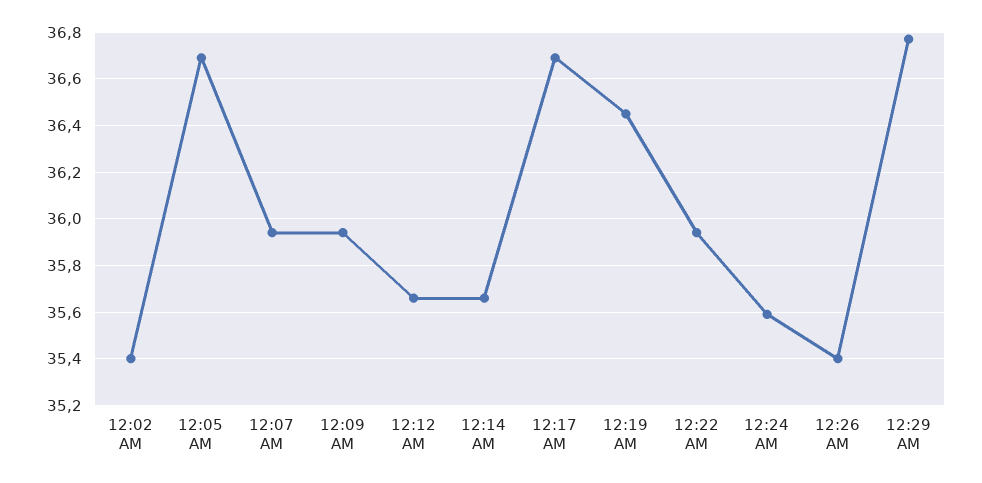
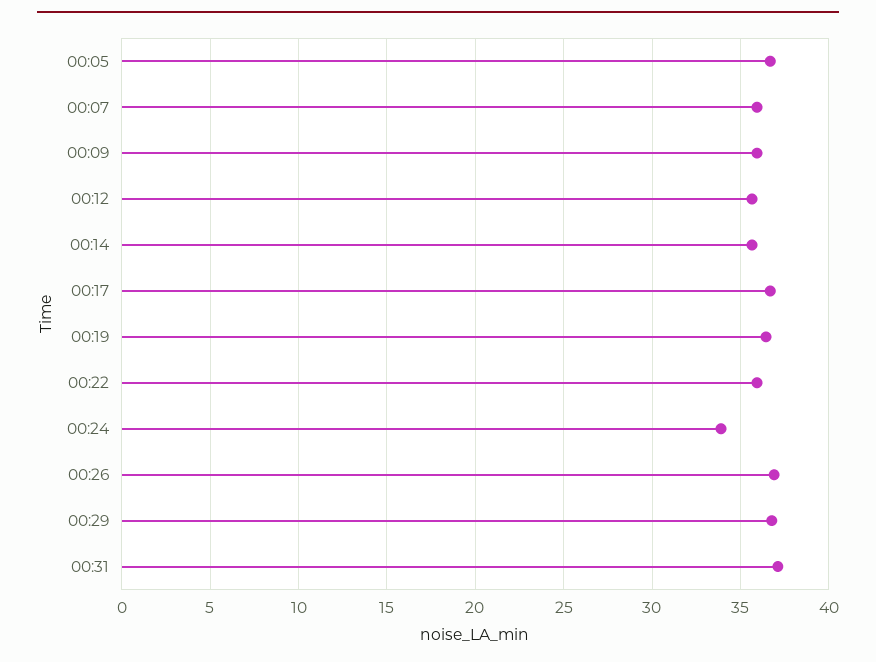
12:02 AM: 35.4 -> none
12:24 AM: 35.6 -> 34
12:26 AM: 35.4 -> 37
00:31: none -> 37

